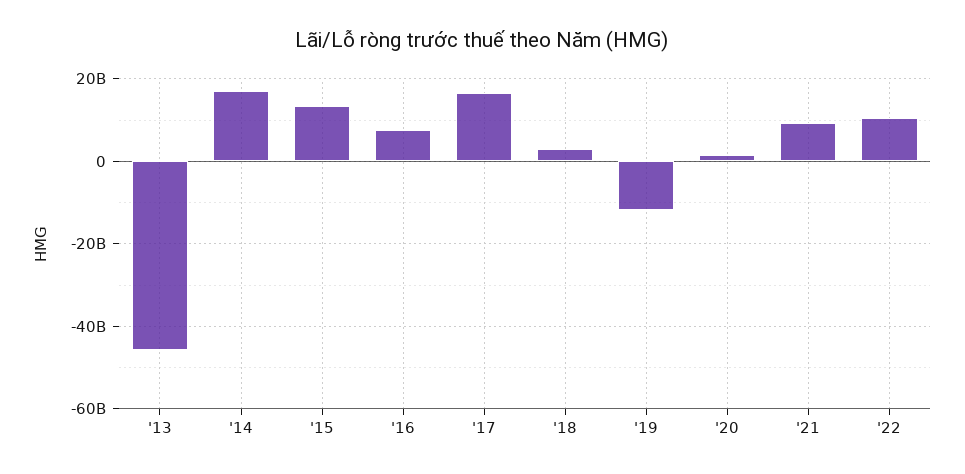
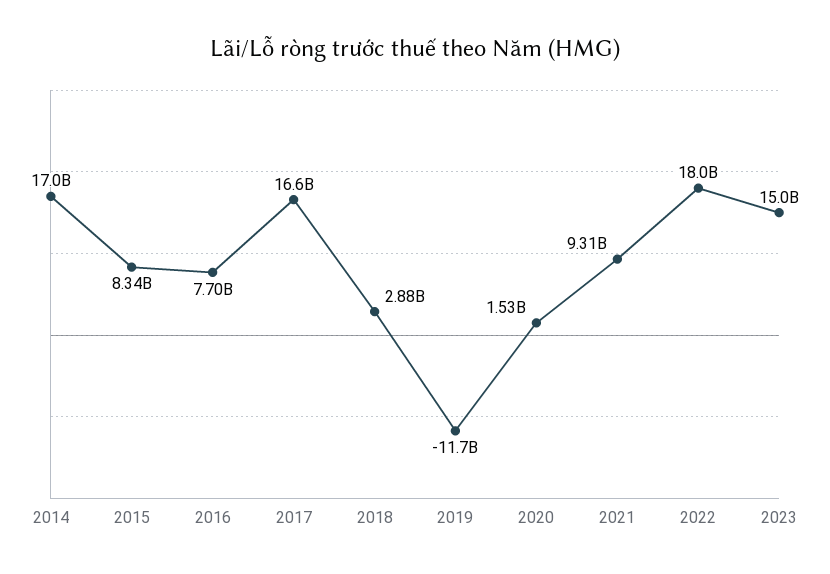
'13: -46000000000 -> none
'15: 14000000000 -> 8340000000
'22: 10000000000 -> 18000000000
2023: none -> 15000000000

